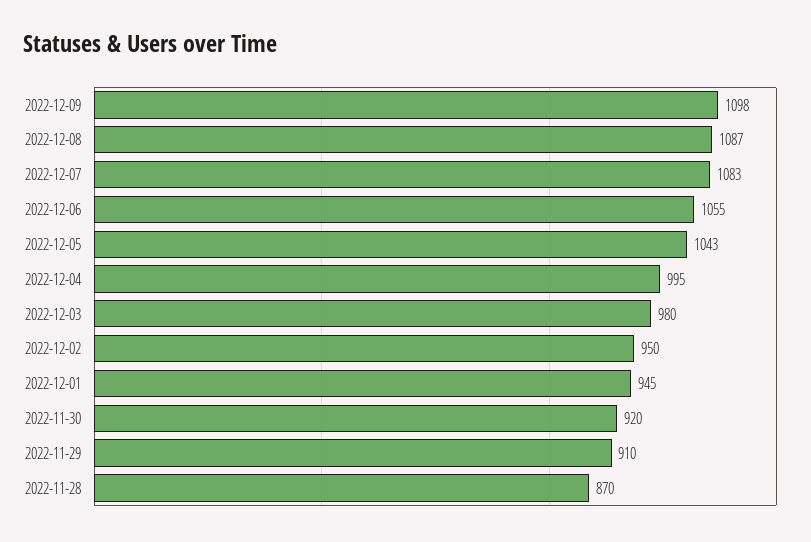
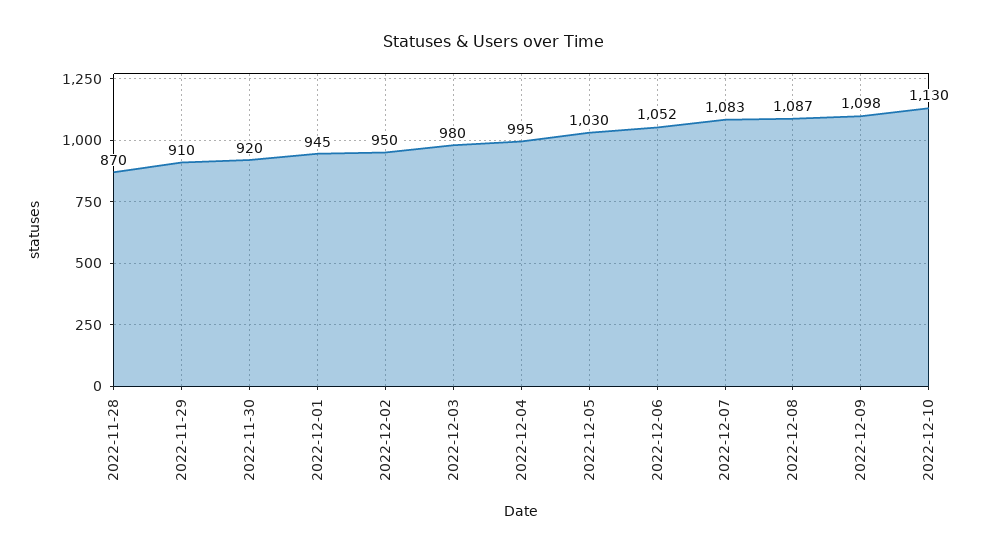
2022-12-06: 1055 -> 1052
2022-12-05: 1043 -> 1030
2022-12-10: none -> 1130

